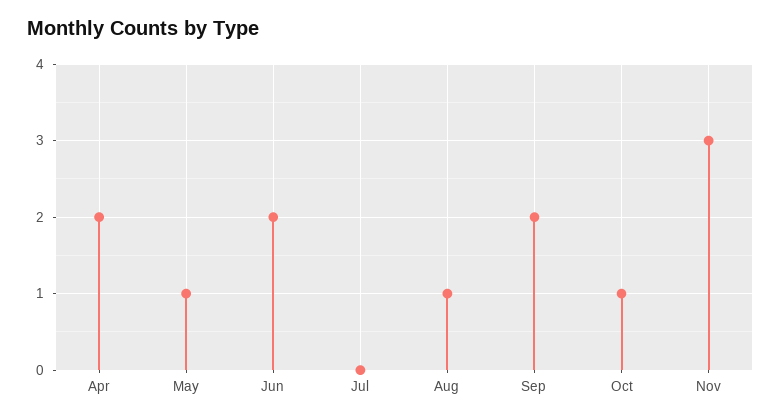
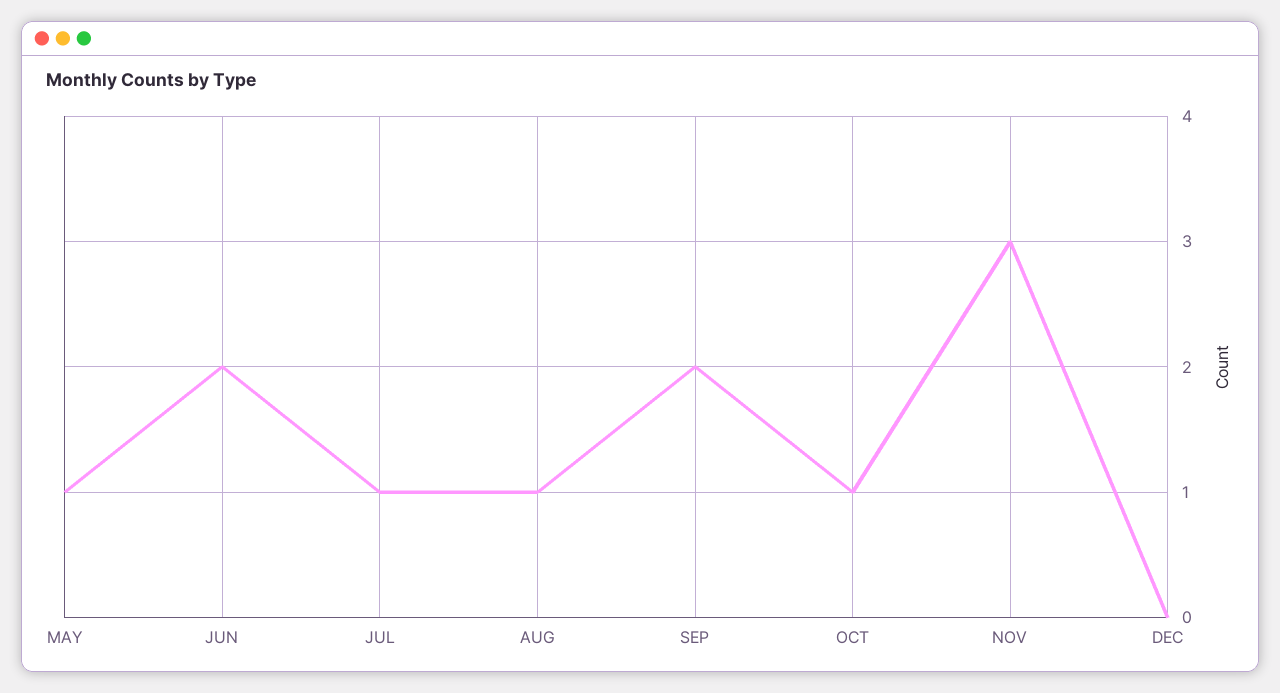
Apr: 2 -> none
Jul: 0 -> 1
DEC: none -> 0

